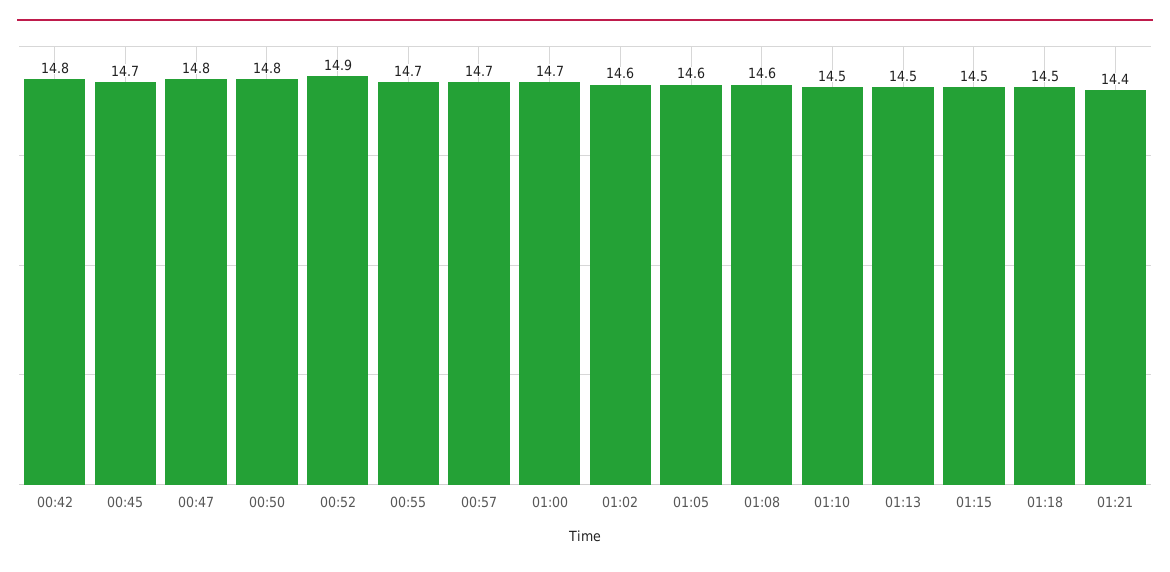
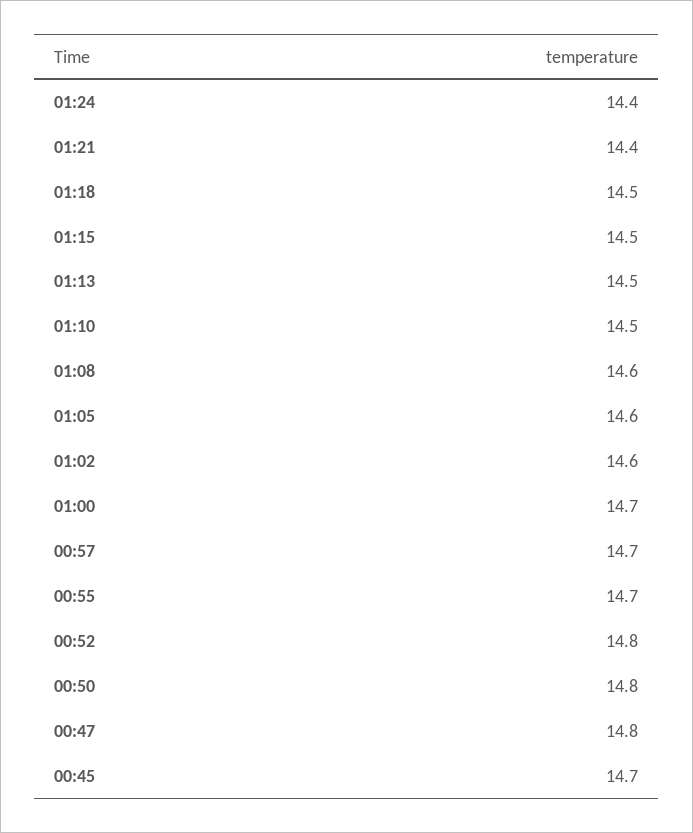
00:42: 14.8 -> none
00:52: 14.9 -> 14.8
01:24: none -> 14.4

